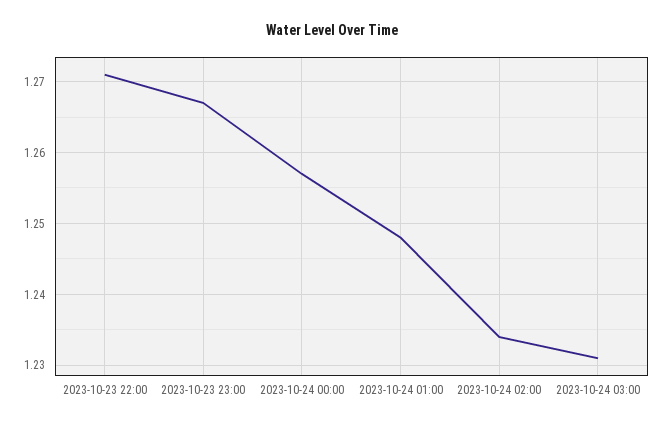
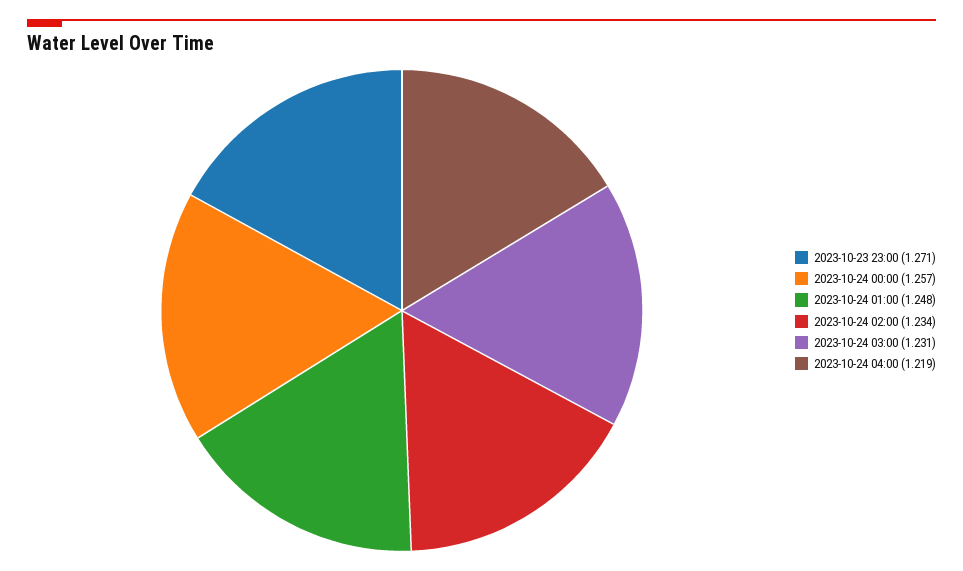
2023-10-23 22:00: 1.271 -> none
2023-10-23 23:00: 1.267 -> 1.271
2023-10-24 04:00: none -> 1.219

